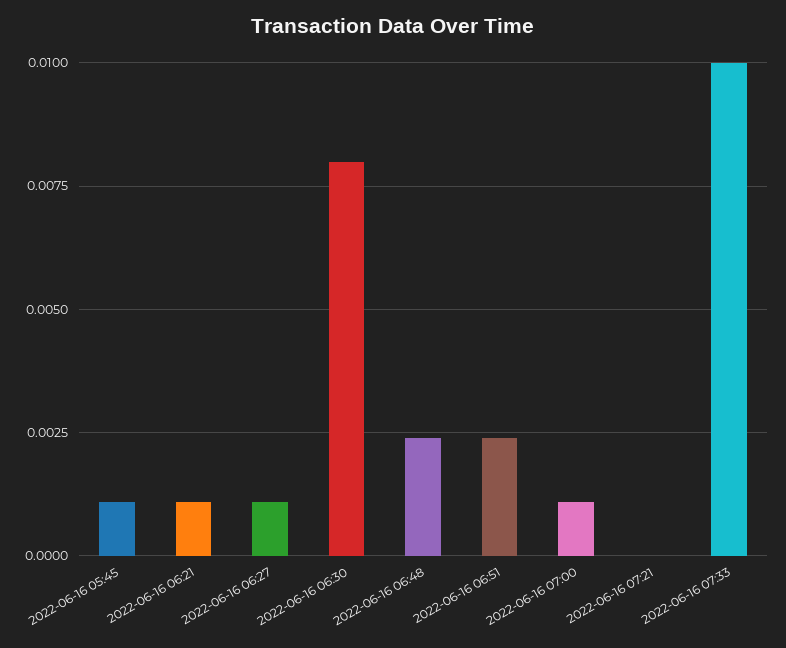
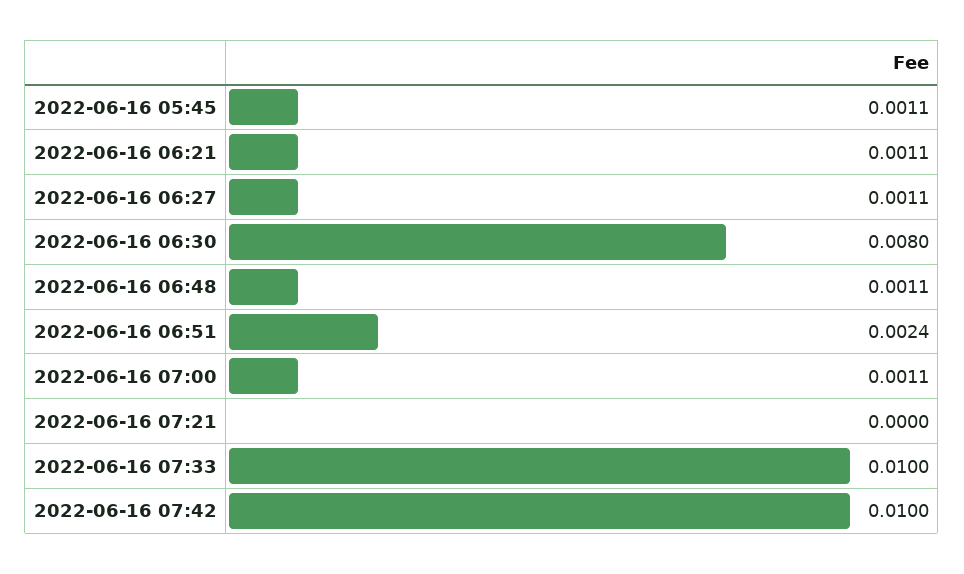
2022-06-16 06:48: 0.0025 -> 0.0011
2022-06-16 07:42: none -> 0.01

